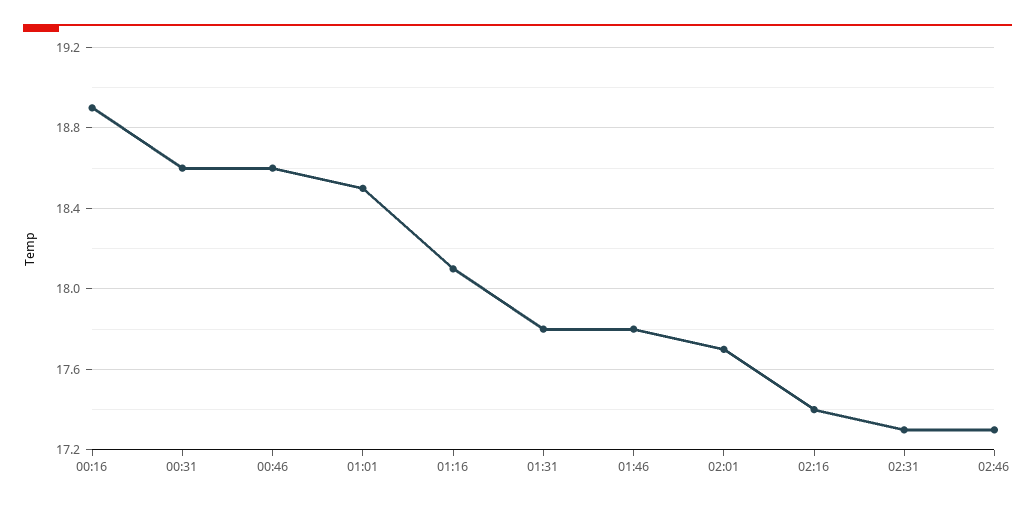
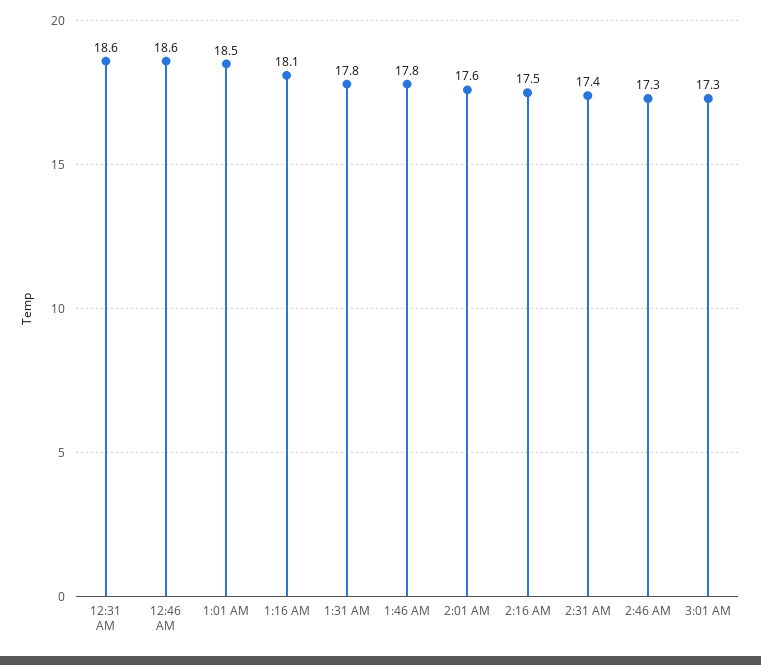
00:16: 18.9 -> none
02:01: 17.7 -> 17.6
02:16: 17.4 -> 17.5
02:31: 17.3 -> 17.4
3:01 AM: none -> 17.3

